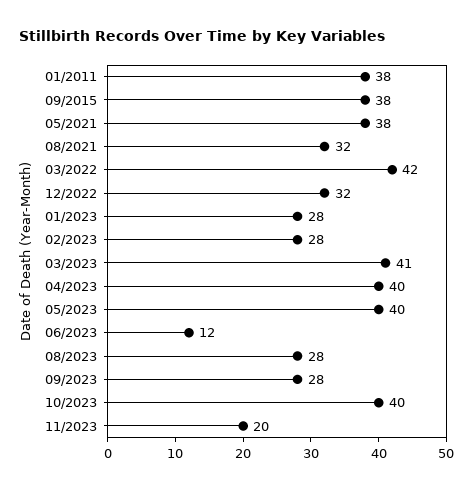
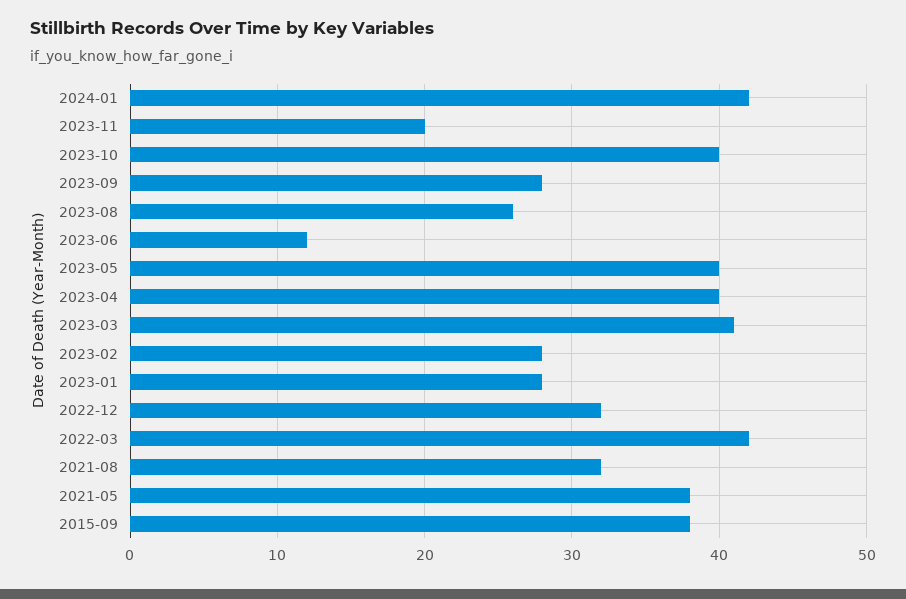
01/2011: 38 -> none
08/2023: 28 -> 26
2024-01: none -> 42

